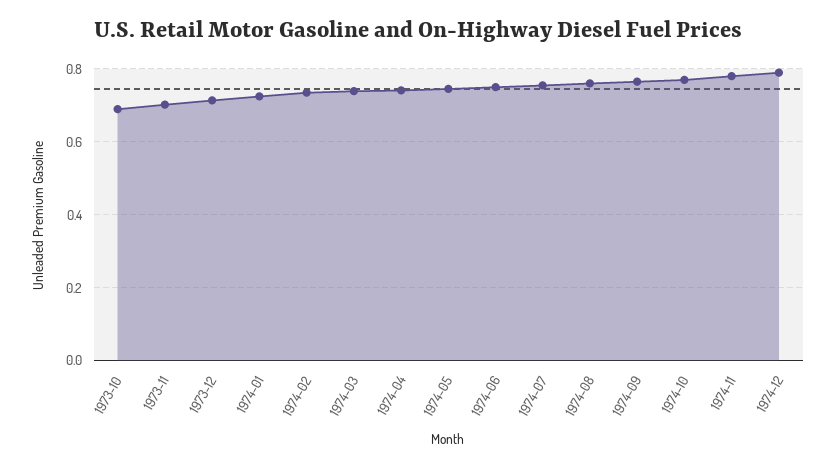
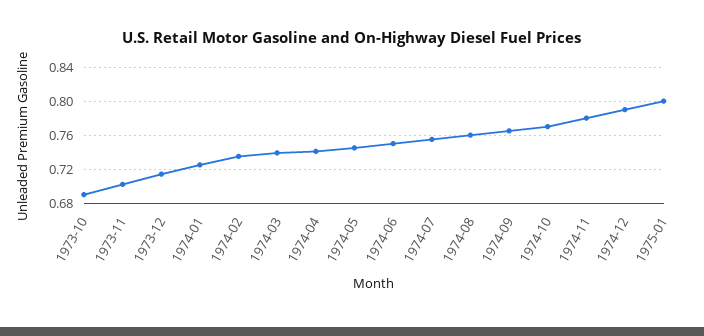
1975-01: none -> 0.8

